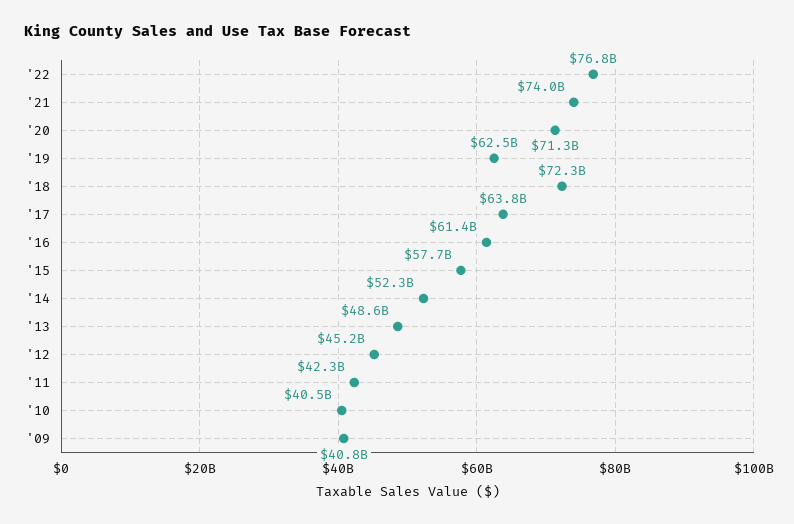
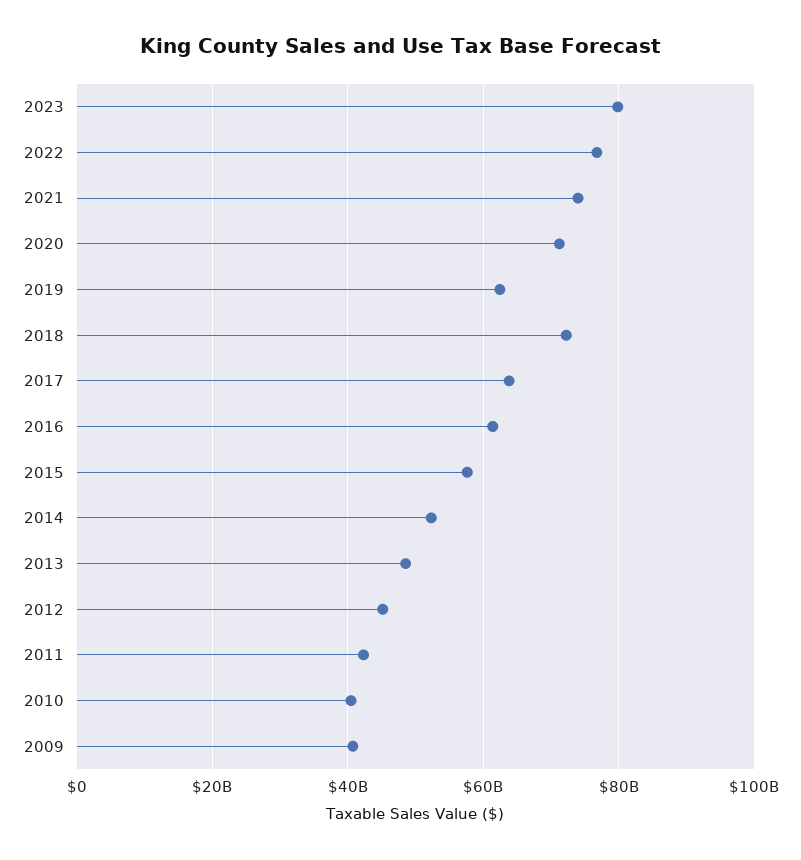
2023: none -> 80000000000

